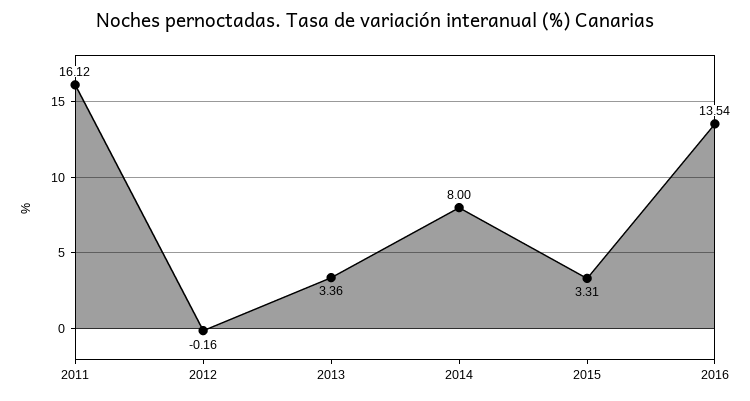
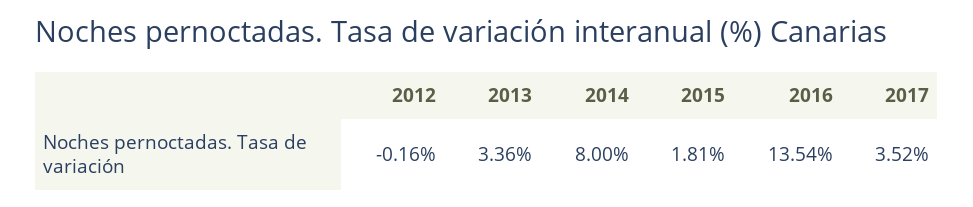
2011: 16.12 -> none
2015: 3.31 -> 1.81
2017: none -> 3.52

